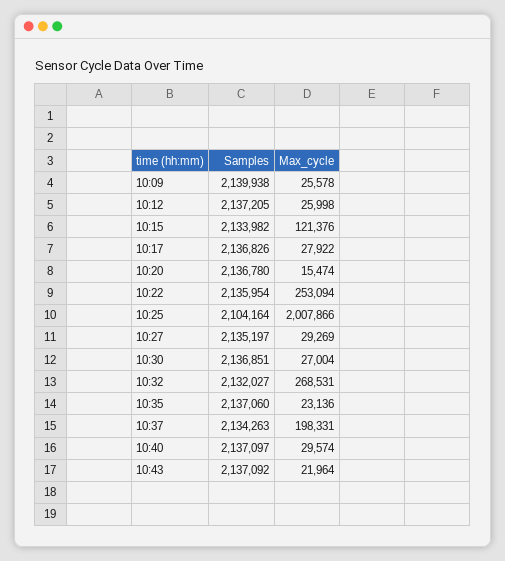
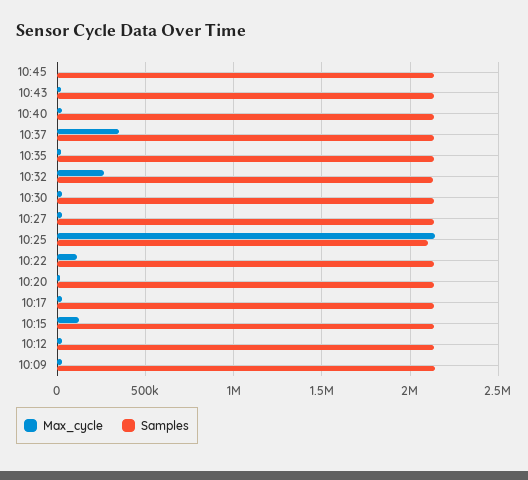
Max_cycle, 10:22: 253094 -> 100000
Max_cycle, 10:25: 2007866 -> 2150000
Max_cycle, 10:37: 198331 -> 350000
Max_cycle, 10:45: none -> 0
Samples, 10:45: none -> 2150000

